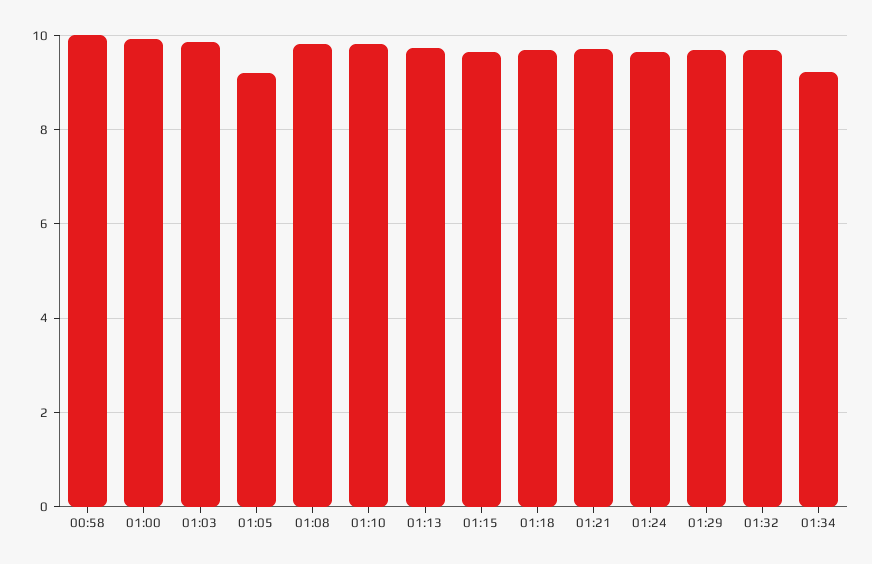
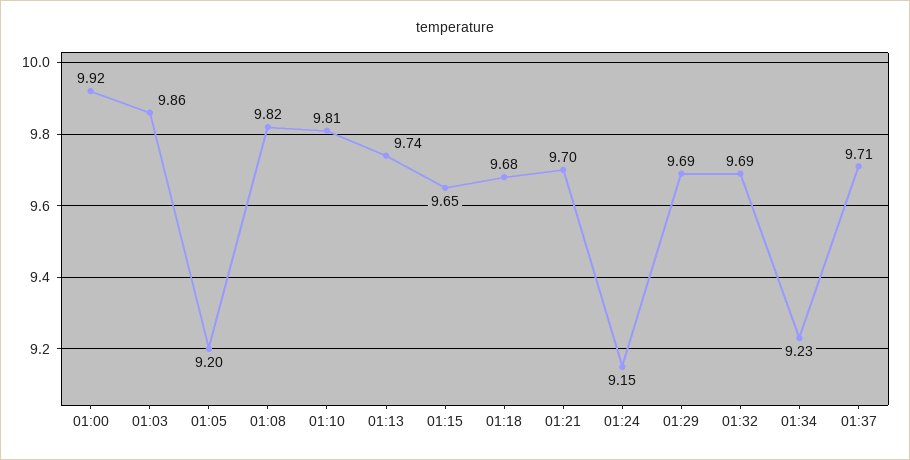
00:58: 10 -> none
01:24: 9.6 -> 9.15
01:37: none -> 9.71

